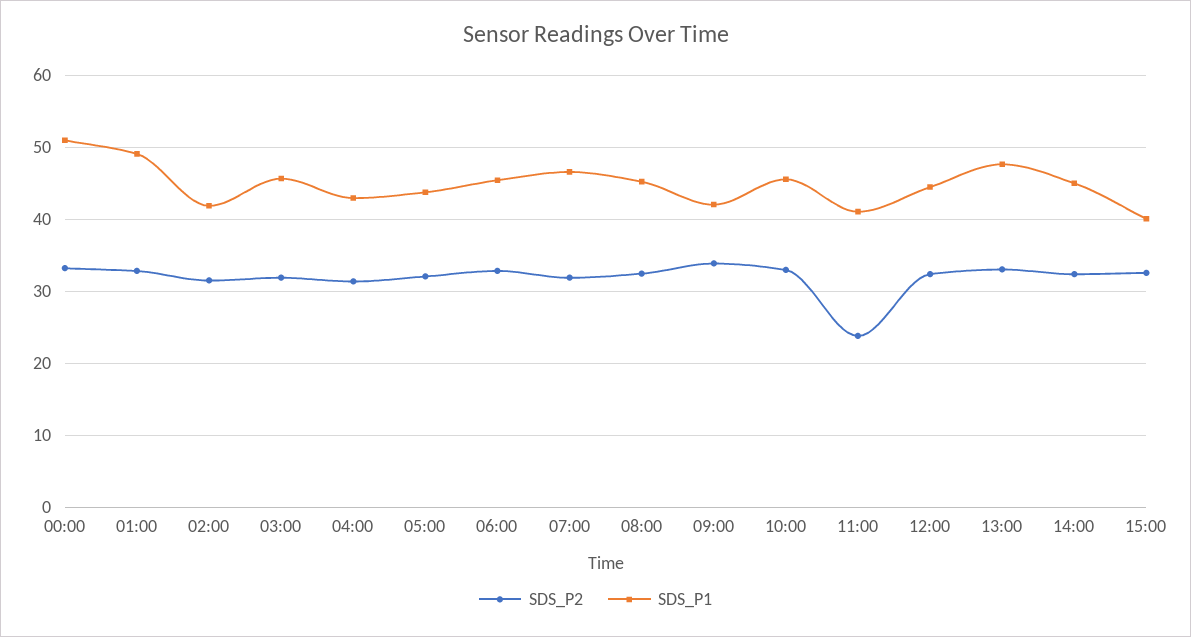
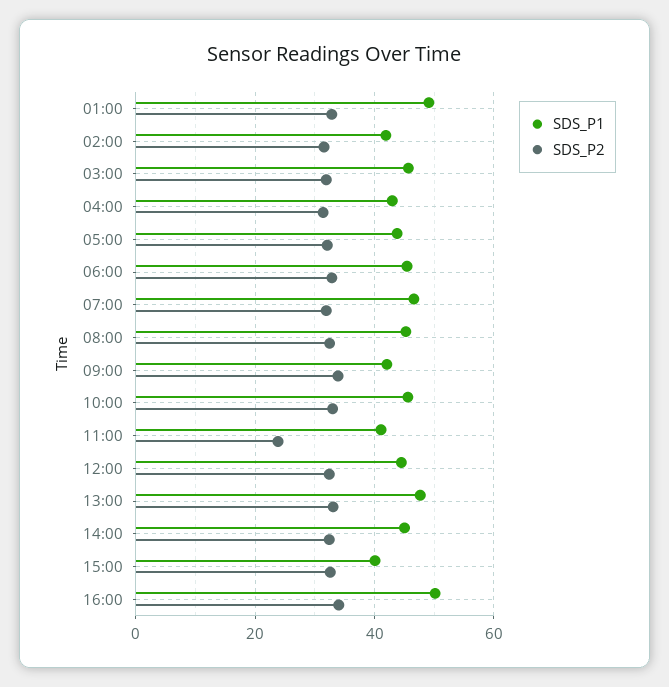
SDS_P2, 00:00: 33 -> none
SDS_P1, 00:00: 51 -> none
SDS_P1, 16:00: none -> 50
SDS_P2, 16:00: none -> 34

